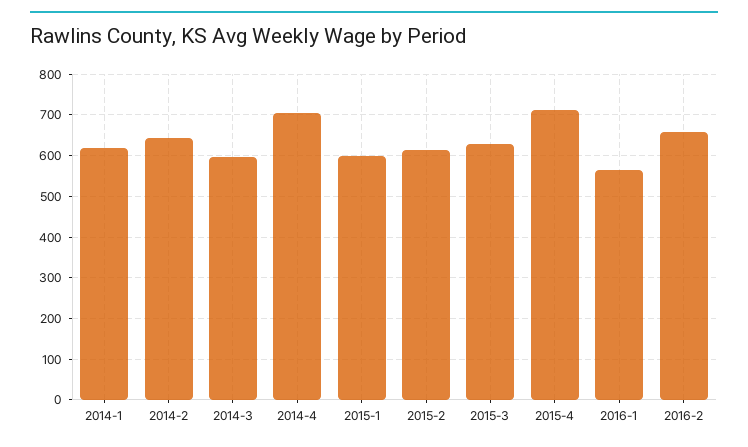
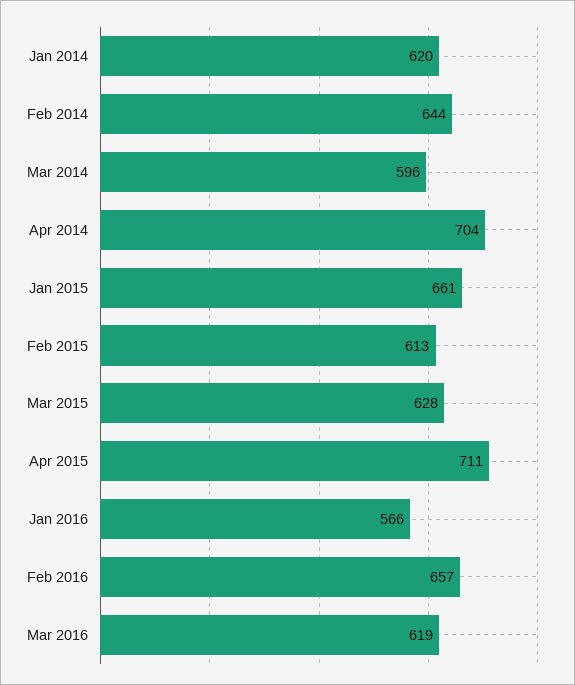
2015-1: 600 -> 661
Mar 2016: none -> 619

